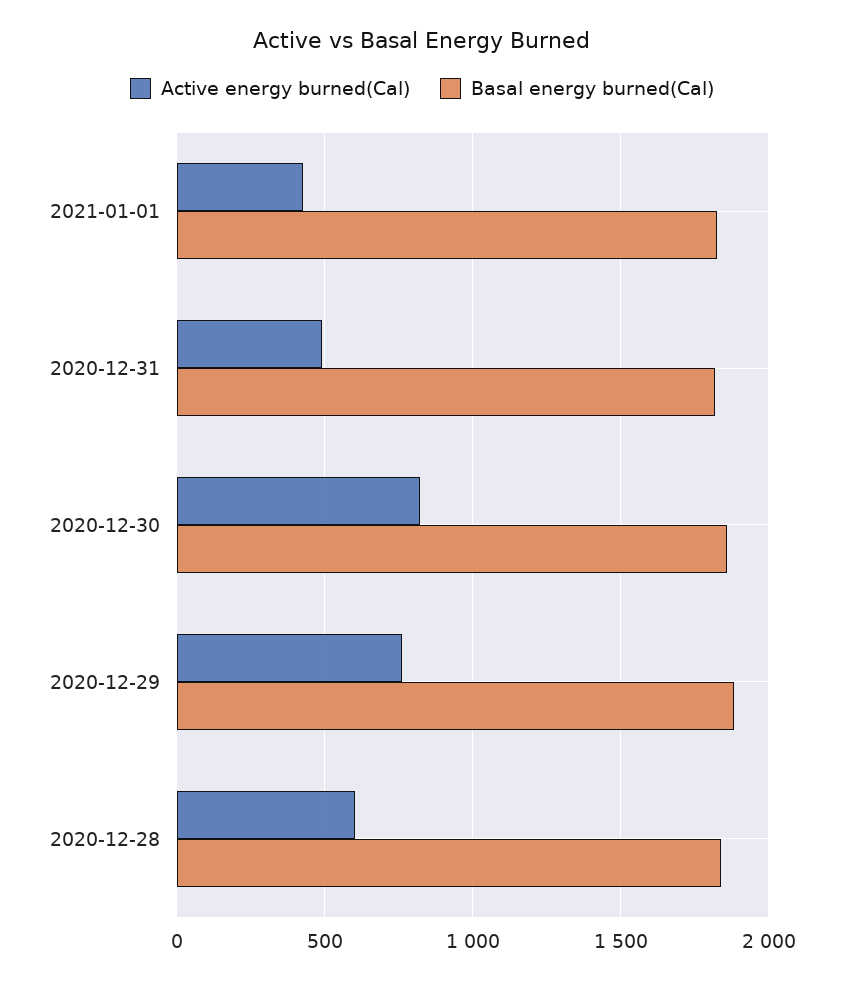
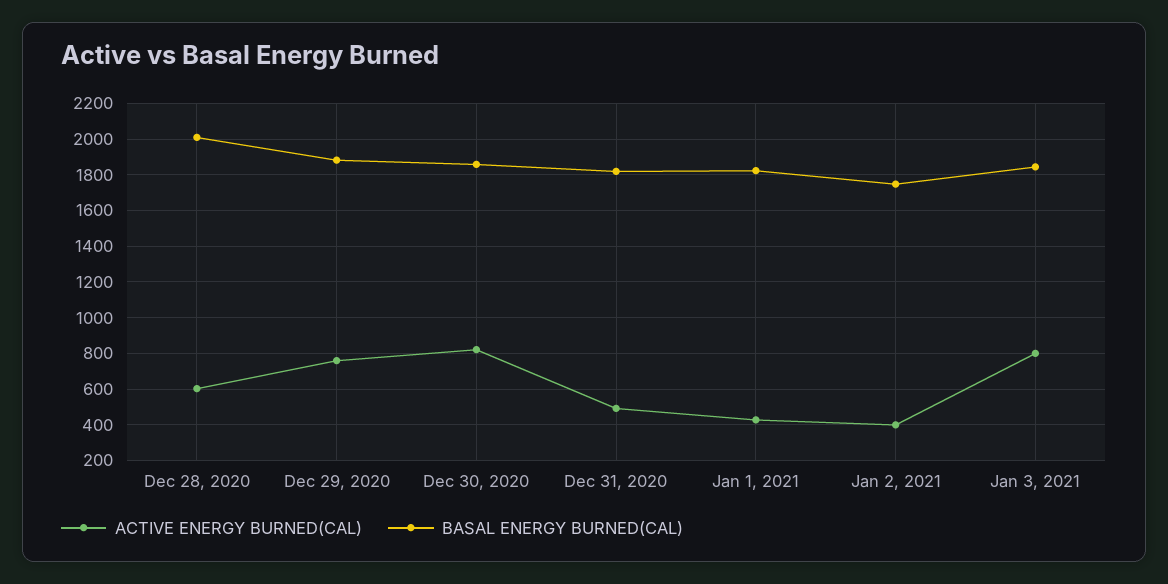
Basal energy burned(Cal), 2020-12-28: 1850 -> 2000
Active energy burned(Cal), Jan 2, 2021: none -> 400
Basal energy burned(Cal), Jan 2, 2021: none -> 1750
Active energy burned(Cal), Jan 3, 2021: none -> 800
Basal energy burned(Cal), Jan 3, 2021: none -> 1850

